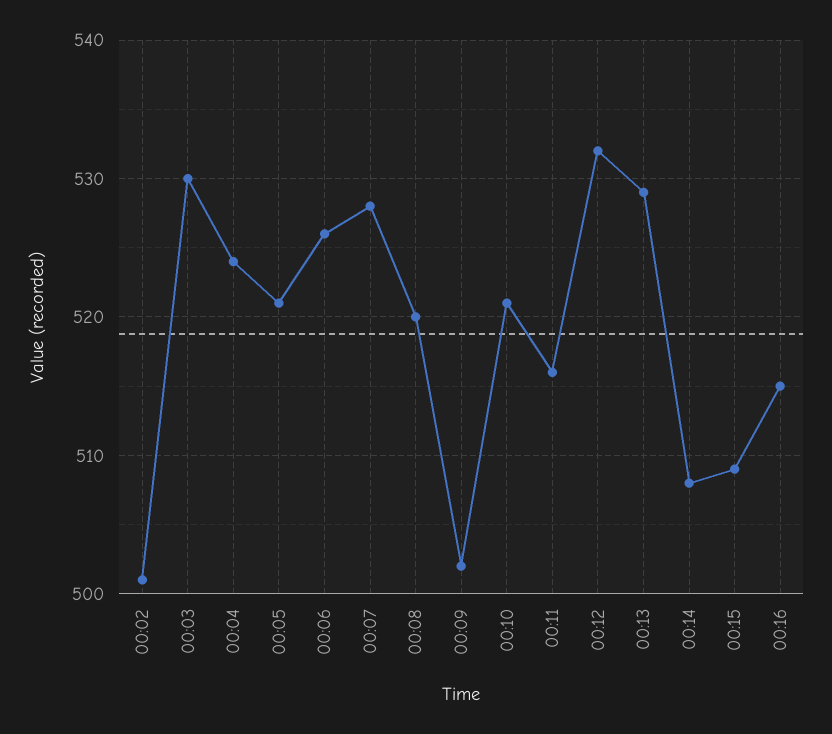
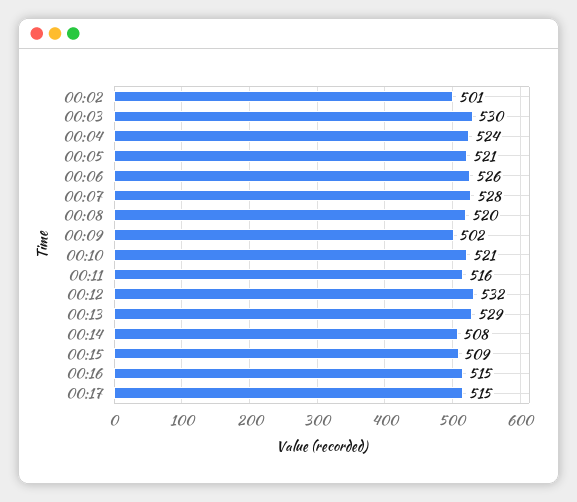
00:17: none -> 515

